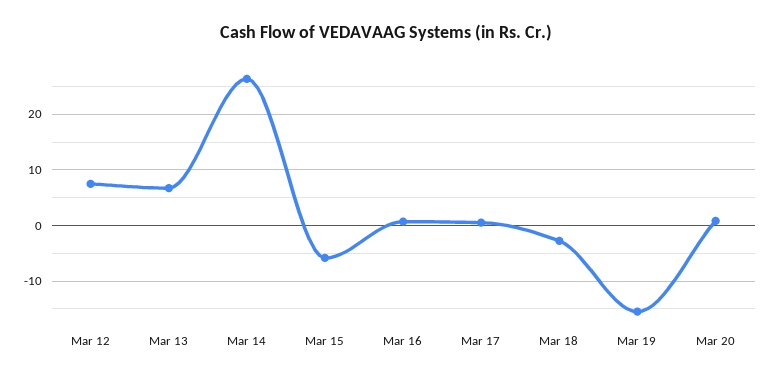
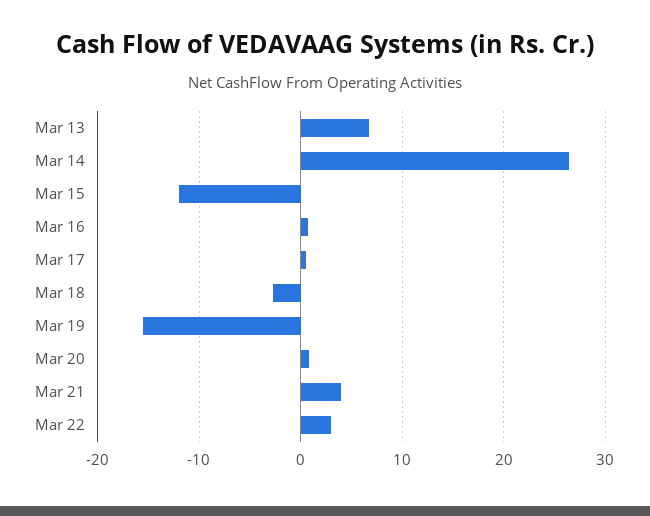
Mar 12: 8 -> none
Mar 15: -6 -> -12
Mar 21: none -> 4
Mar 22: none -> 3

